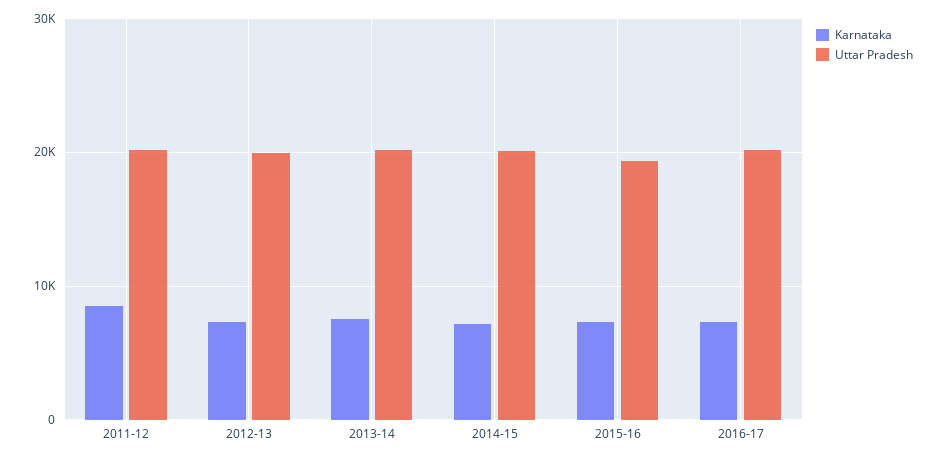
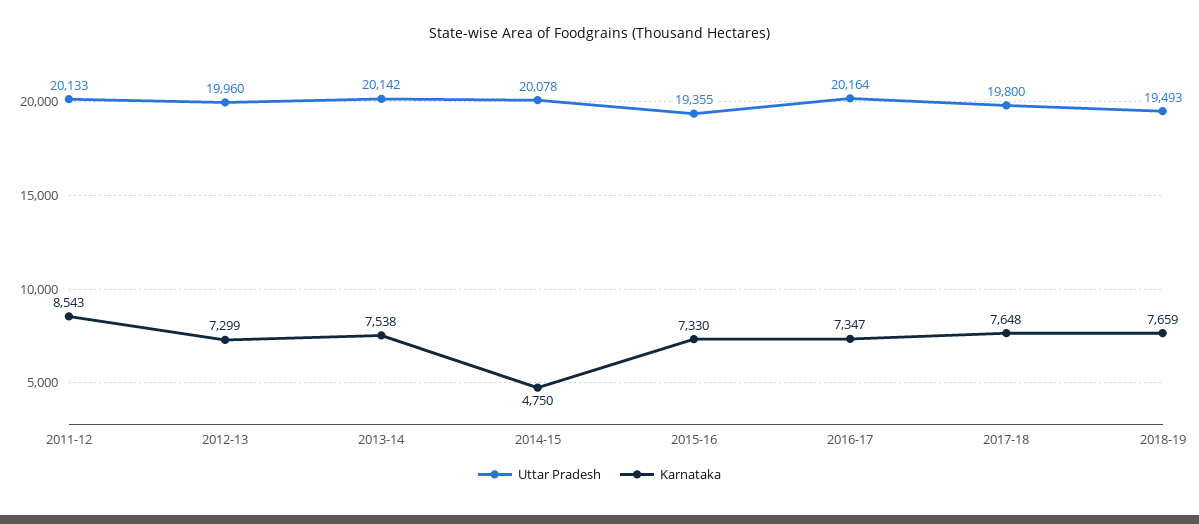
Karnataka, 2014-15: 7000 -> 4750
Uttar Pradesh, 2017-18: none -> 19800
Karnataka, 2017-18: none -> 7648
Uttar Pradesh, 2018-19: none -> 19493
Karnataka, 2018-19: none -> 7659

